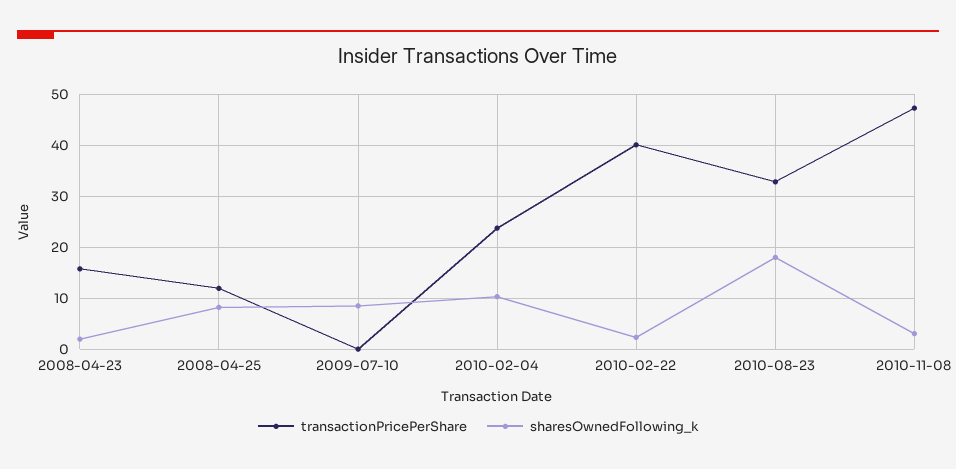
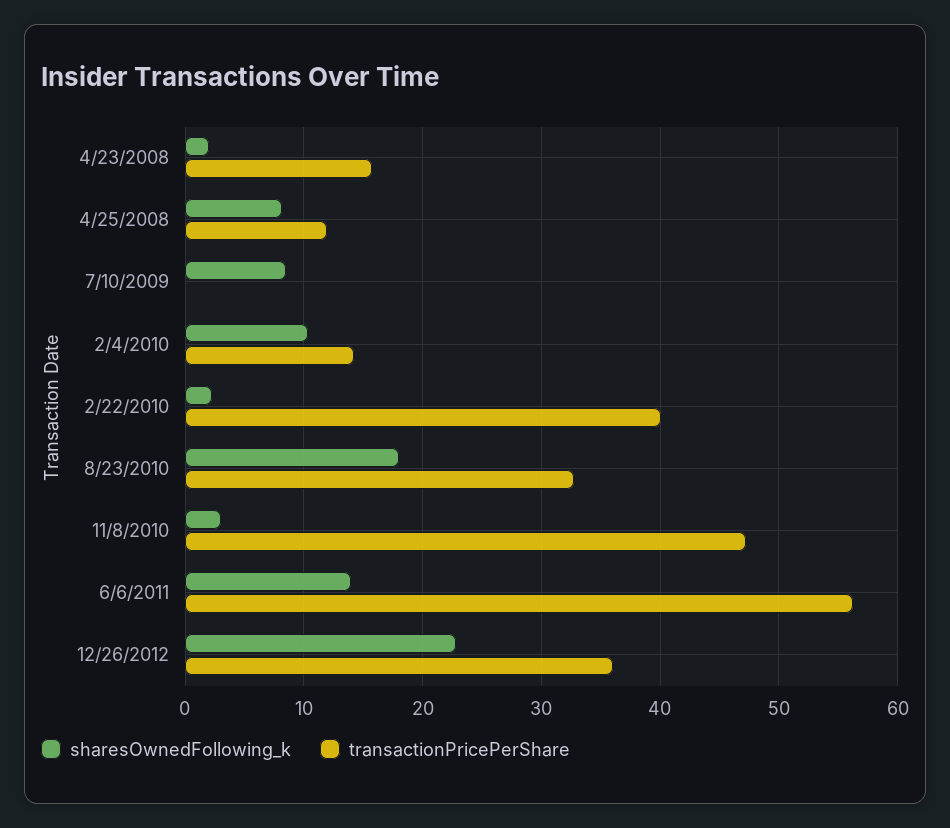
transactionPricePerShare, 2010-02-04: 24 -> 14
sharesOwnedFollowing_k, 6/6/2011: none -> 14
transactionPricePerShare, 6/6/2011: none -> 56
sharesOwnedFollowing_k, 12/26/2012: none -> 23
transactionPricePerShare, 12/26/2012: none -> 36

